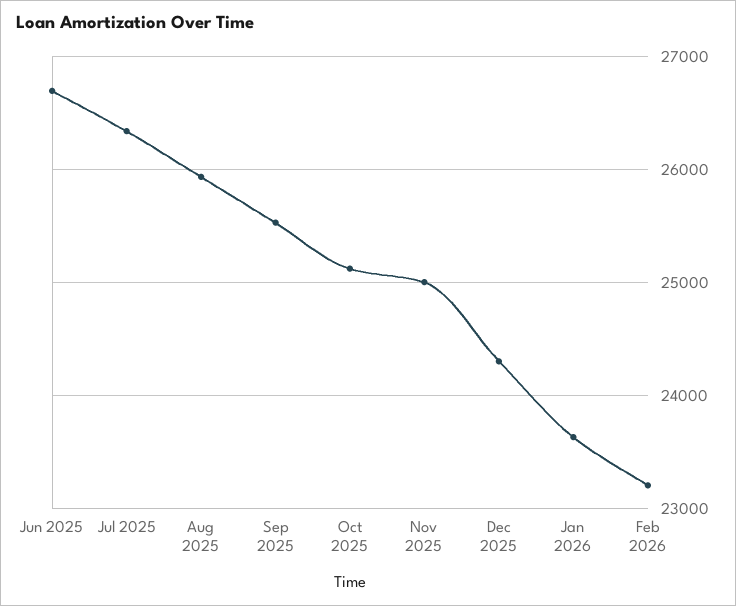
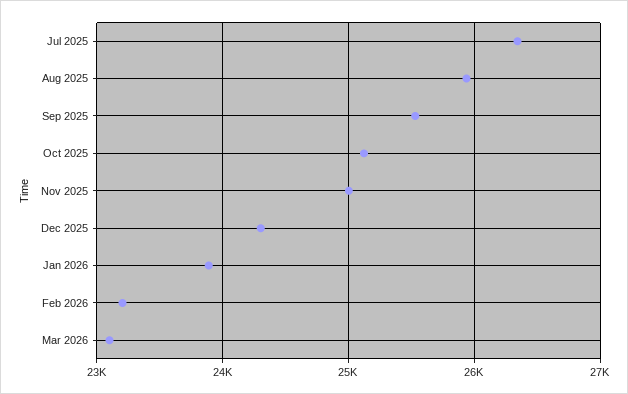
Jun 2025: 26700 -> none
Jan 2026: 23600 -> 23900
Mar 2026: none -> 23100

